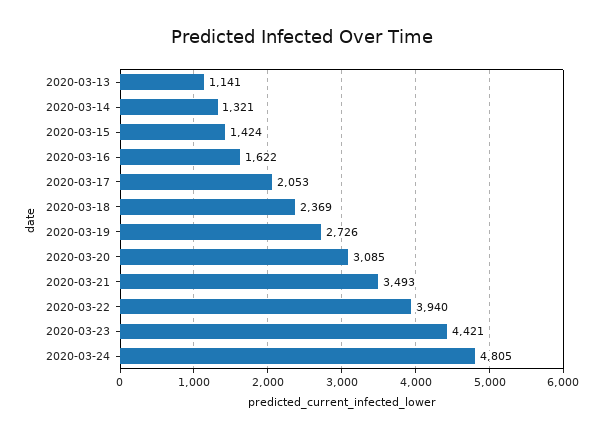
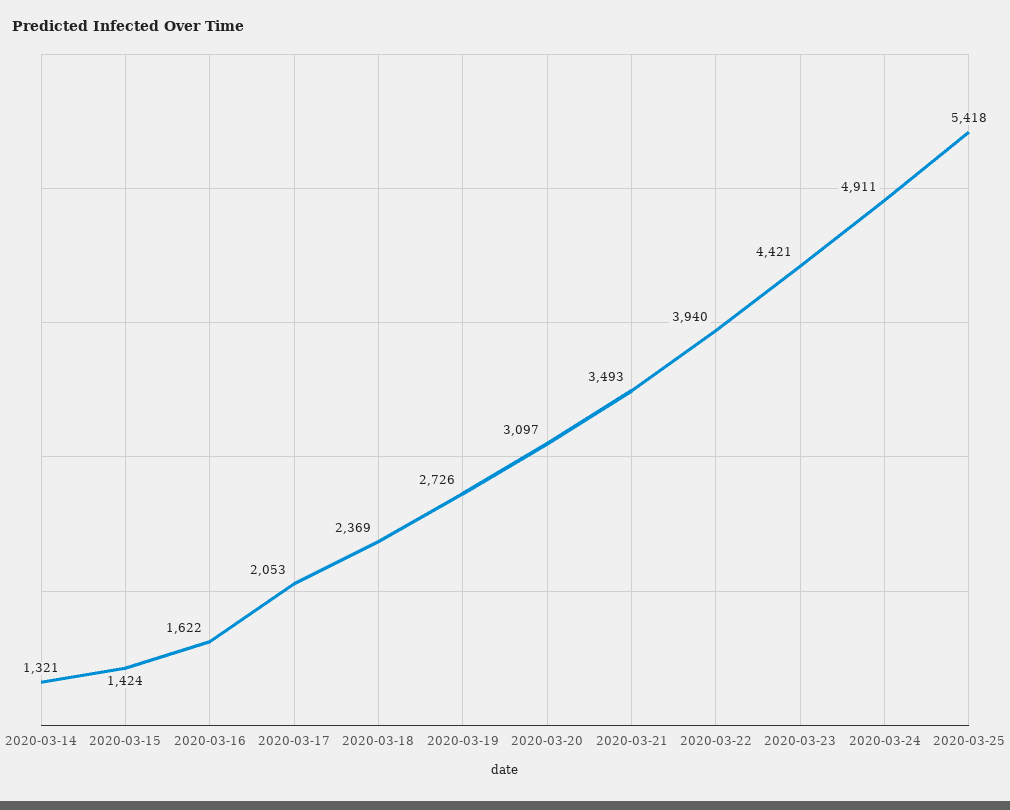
2020-03-13: 1141 -> none
2020-03-20: 3085 -> 3097
2020-03-24: 4805 -> 4911
2020-03-25: none -> 5418

